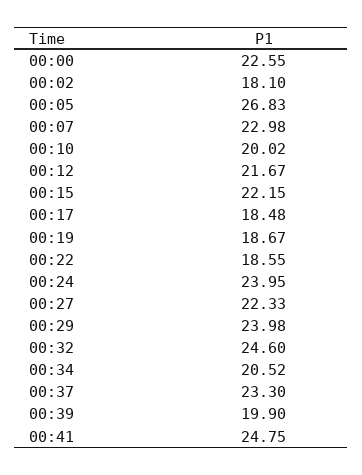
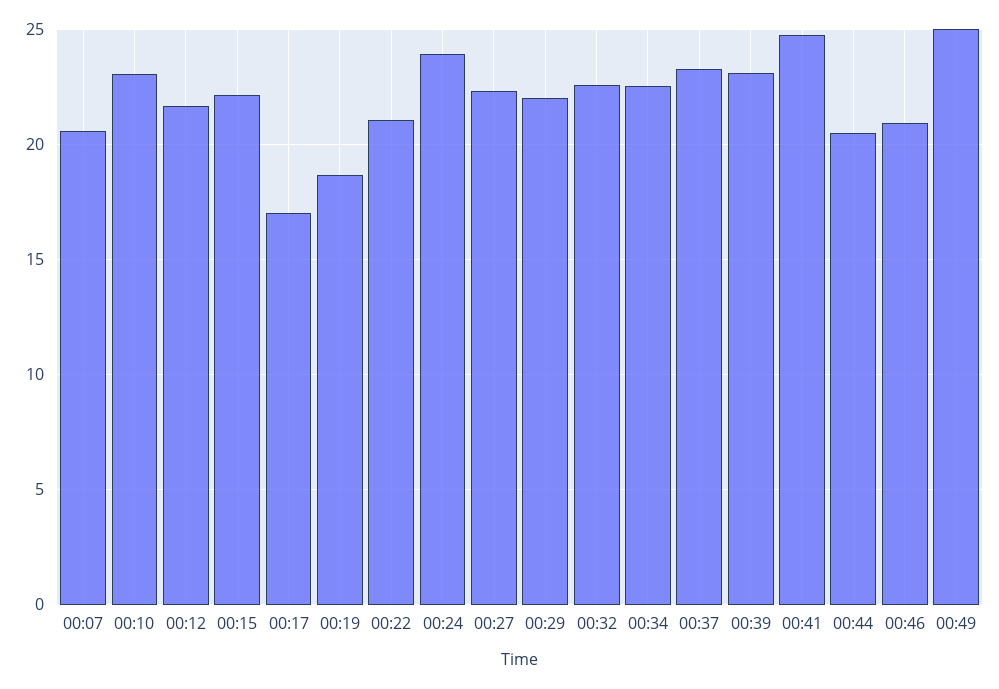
00:00: 22.55 -> none
00:02: 18.1 -> none
00:05: 26.83 -> none
00:07: 22.98 -> 20.5
00:10: 20.02 -> 23
00:17: 18.48 -> 17
00:22: 18.55 -> 21
00:29: 23.98 -> 22
00:32: 24.6 -> 22.5
00:34: 20.52 -> 22.5
00:39: 19.9 -> 23
00:44: none -> 20.5
00:46: none -> 21
00:49: none -> 25

